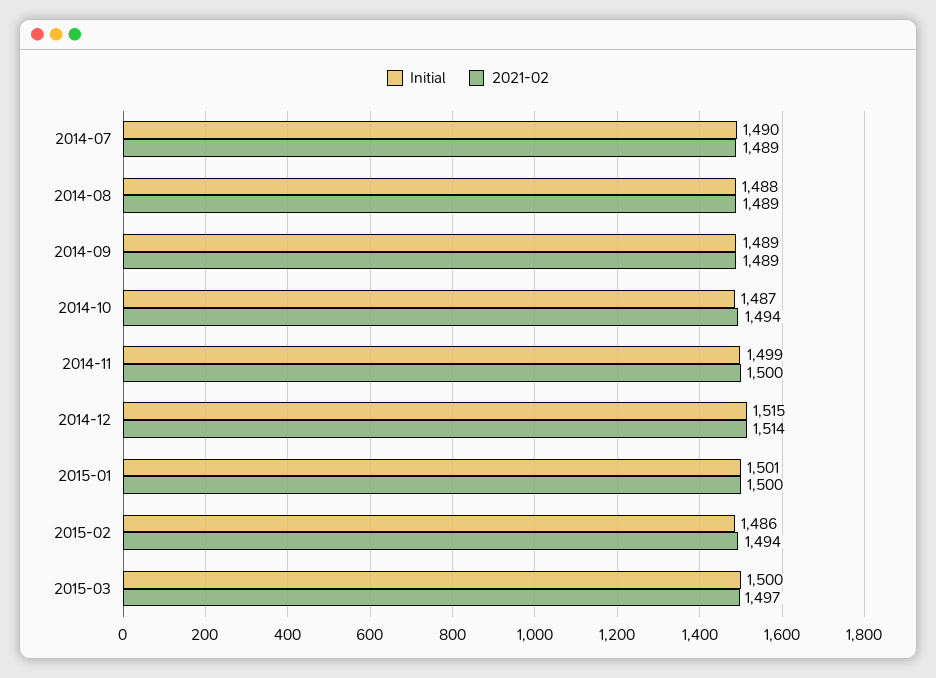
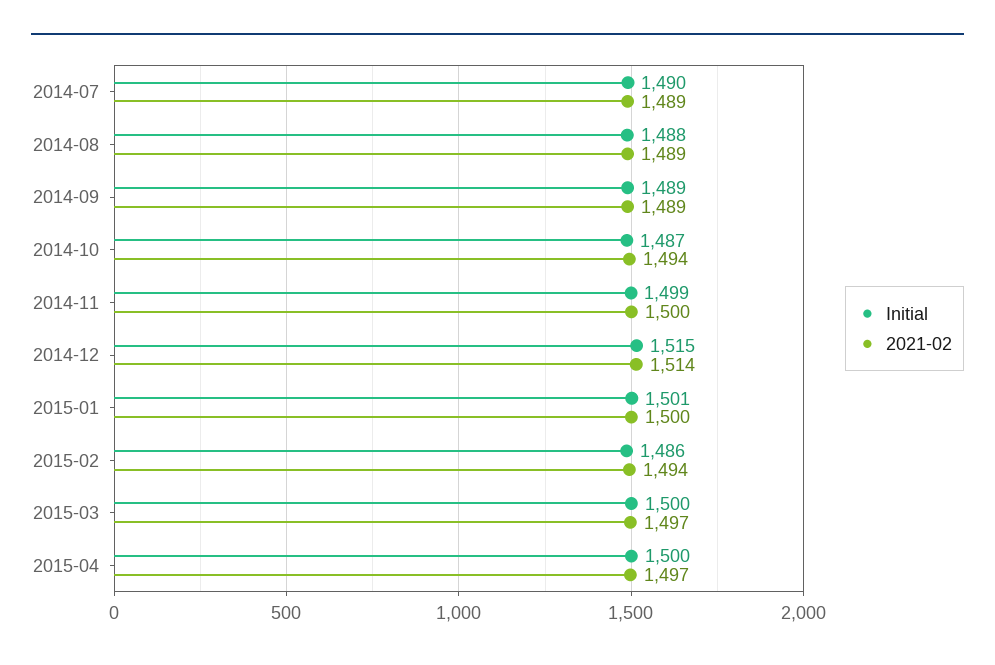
Initial, 2015-04: none -> 1500
2021-02, 2015-04: none -> 1497

